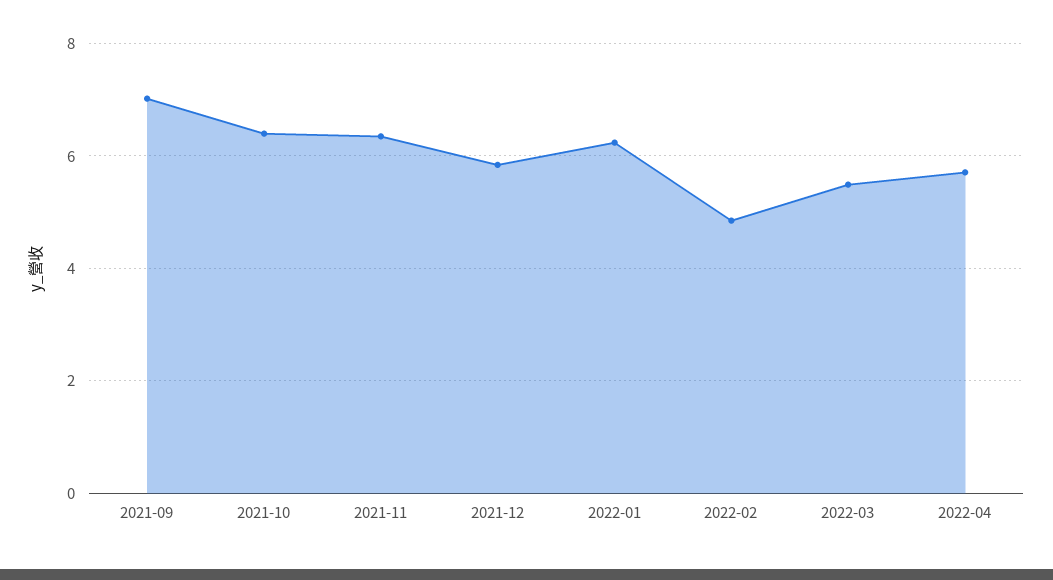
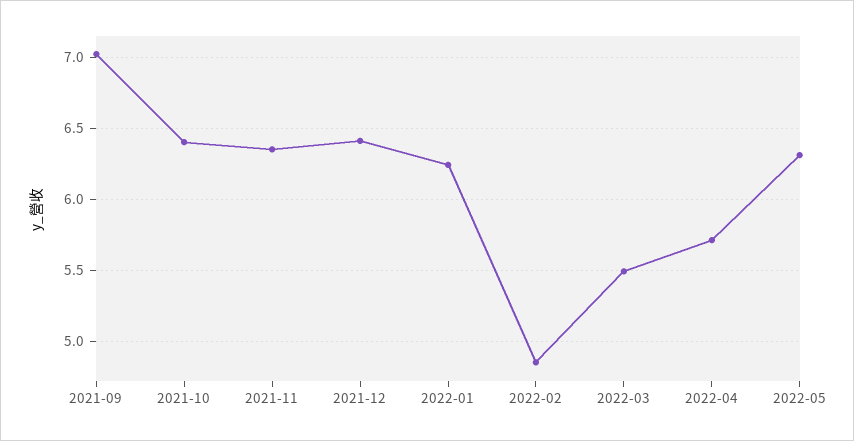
2021-12: 5.8 -> 6.4
2022-05: none -> 6.3

